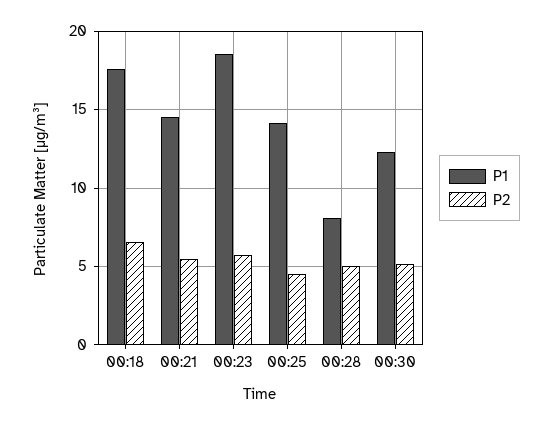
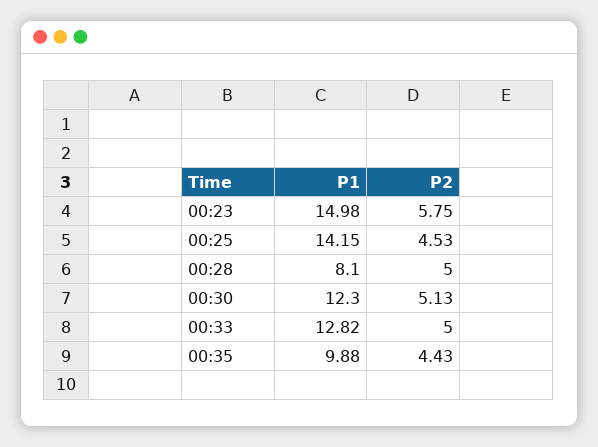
P1, 00:18: 17.5 -> none
P2, 00:18: 6.5 -> none
P1, 00:21: 14.5 -> none
P2, 00:21: 5.5 -> none
P1, 00:23: 18.5 -> 14.98
P1, 00:33: none -> 12.82
P2, 00:33: none -> 5
P1, 00:35: none -> 9.88
P2, 00:35: none -> 4.43

